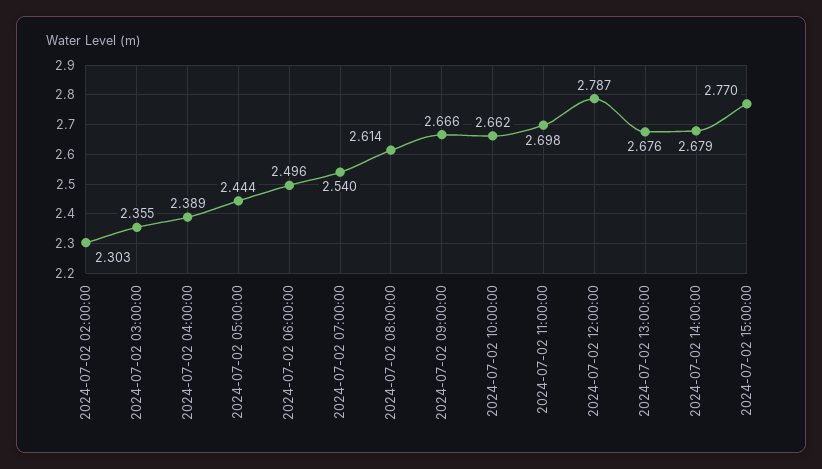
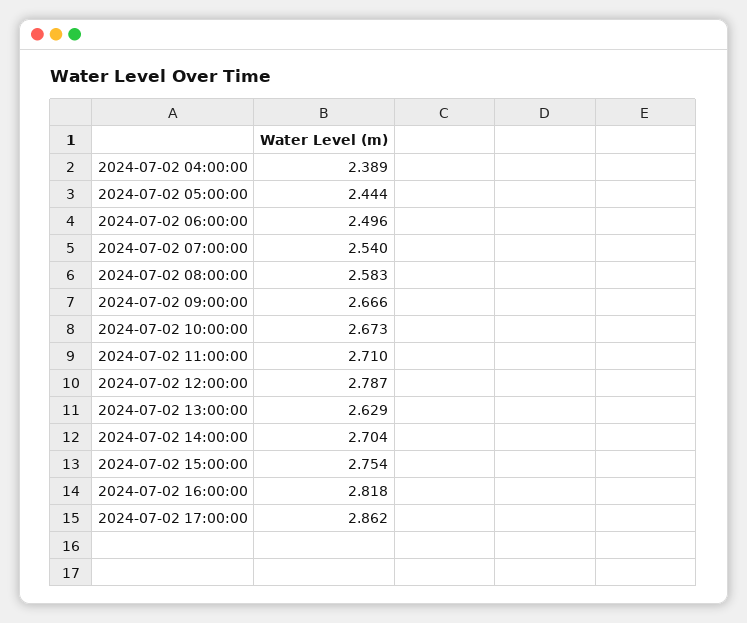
2024-07-02 02:00:00: 2.303 -> none
2024-07-02 03:00:00: 2.355 -> none
2024-07-02 08:00:00: 2.614 -> 2.583
2024-07-02 10:00:00: 2.662 -> 2.673
2024-07-02 11:00:00: 2.698 -> 2.71
2024-07-02 13:00:00: 2.676 -> 2.629
2024-07-02 14:00:00: 2.679 -> 2.704
2024-07-02 15:00:00: 2.77 -> 2.754
2024-07-02 16:00:00: none -> 2.818
2024-07-02 17:00:00: none -> 2.862

